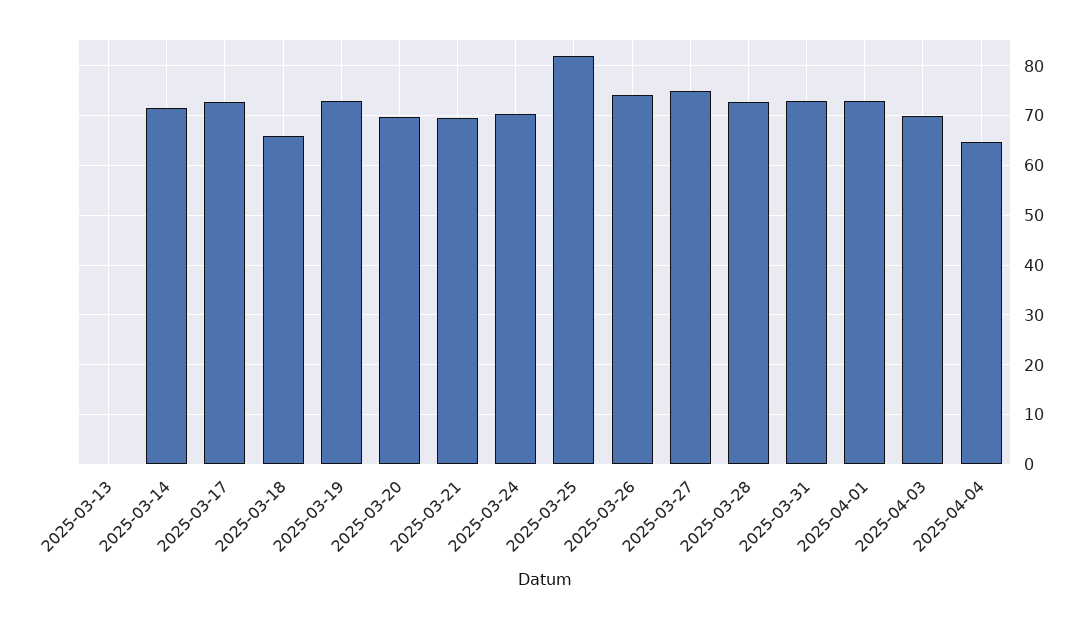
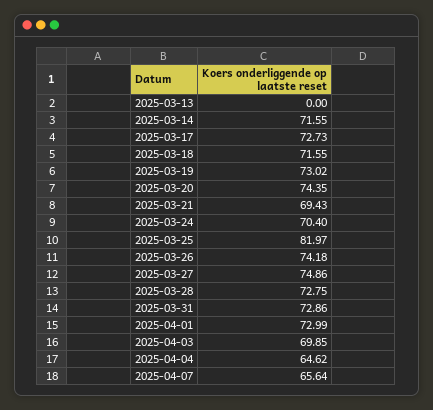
2025-03-18: 66 -> 71.55
2025-03-20: 70 -> 74.35
2025-04-07: none -> 65.64

